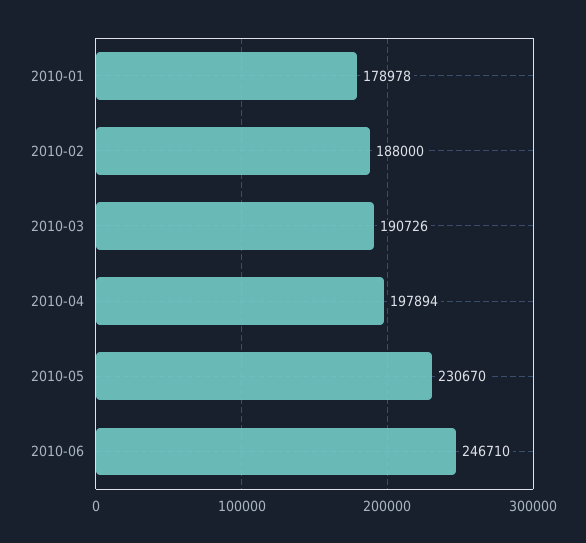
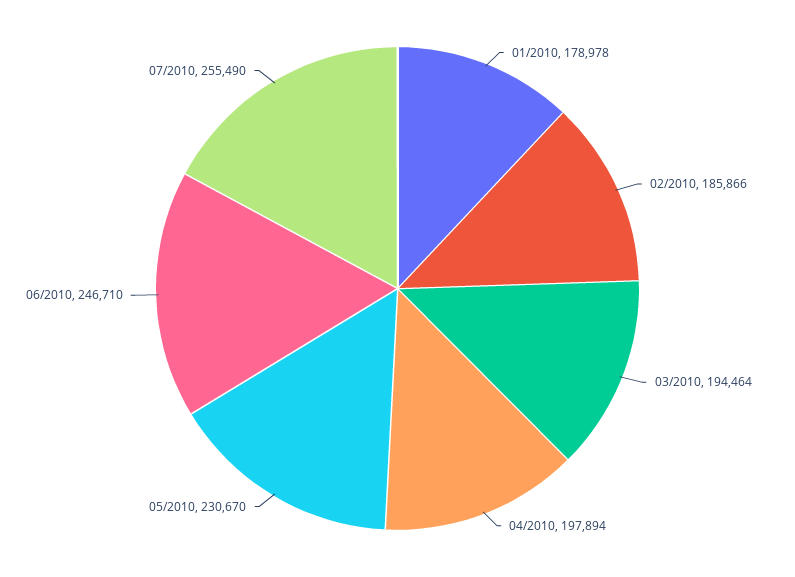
2010-02: 188000 -> 185866
2010-03: 190726 -> 194464
07/2010: none -> 255490

